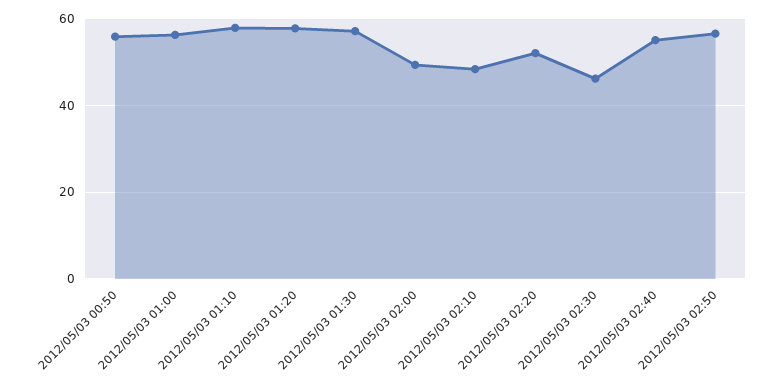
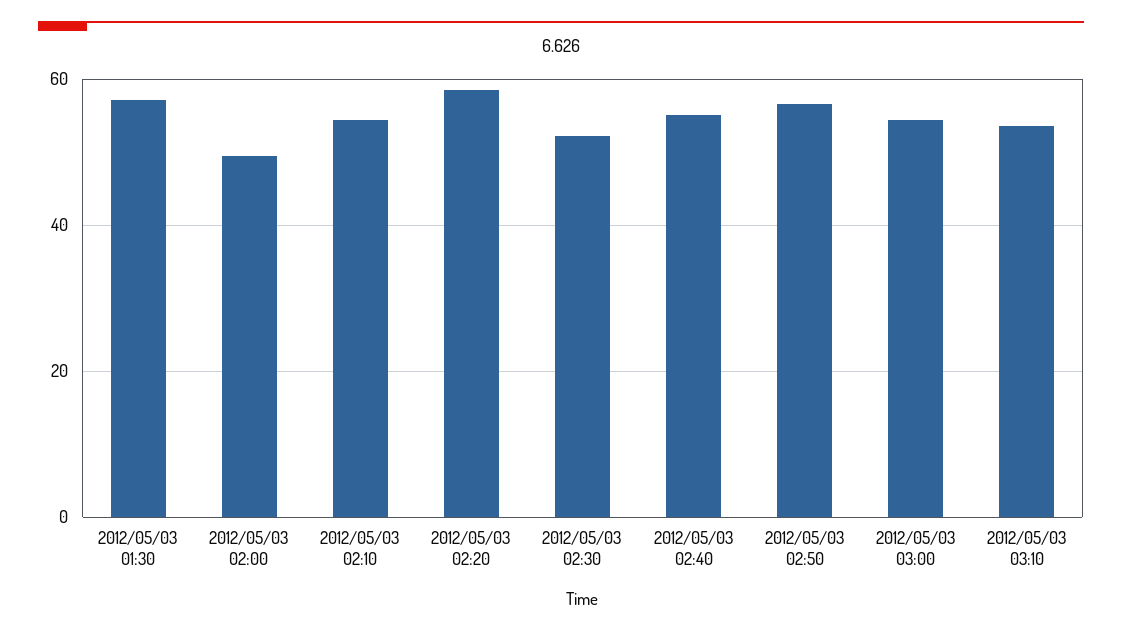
2012/05/03 00:50: 56 -> none
2012/05/03 01:00: 56 -> none
2012/05/03 01:10: 58 -> none
2012/05/03 01:20: 58 -> none
2012/05/03 02:10: 48 -> 54
2012/05/03 02:20: 52 -> 58
2012/05/03 02:30: 46 -> 52
2012/05/03 03:00: none -> 54
2012/05/03 03:10: none -> 54

